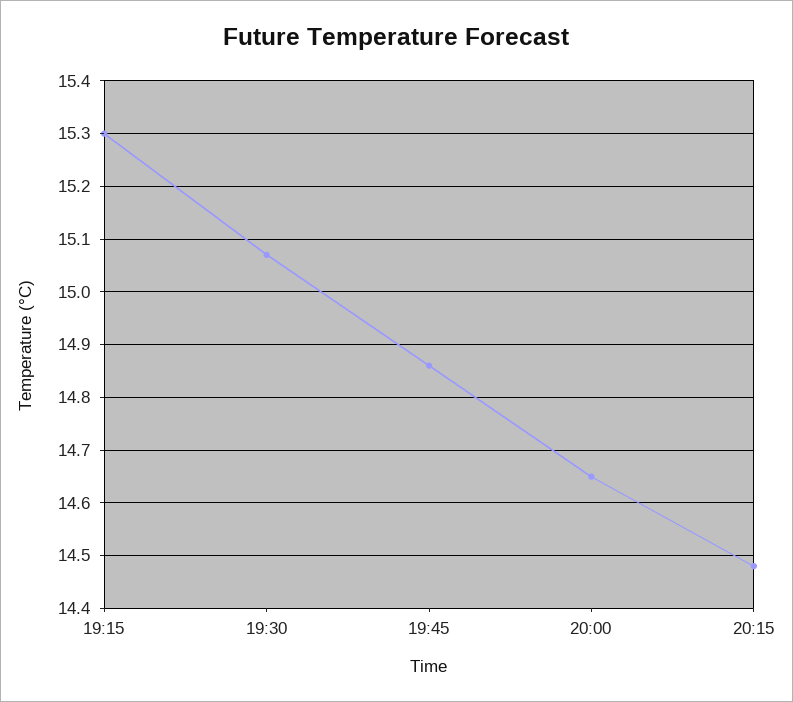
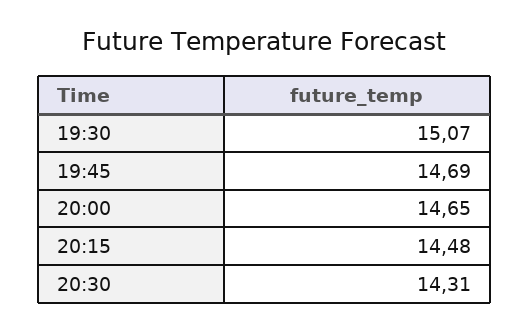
19:15: 15.3 -> none
19:45: 14.85 -> 14.69
20:30: none -> 14.31

